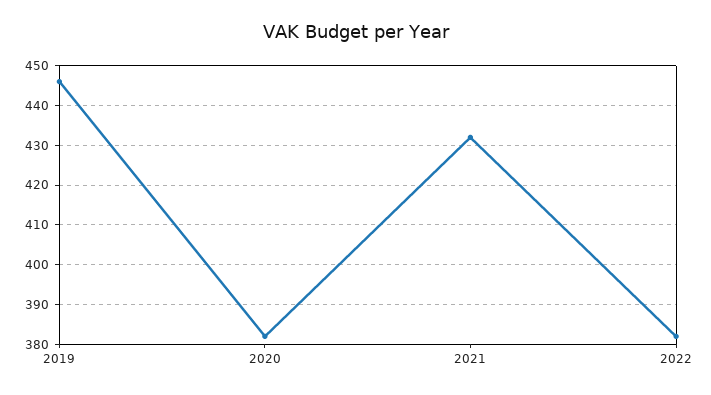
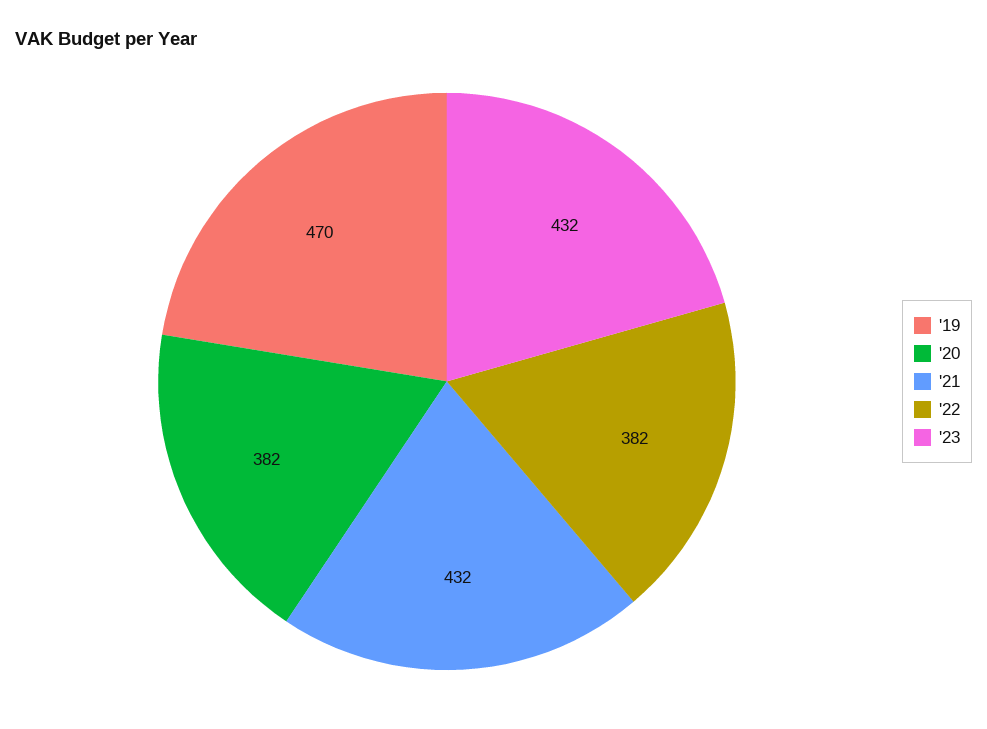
2019: 445 -> 470
'23: none -> 432

